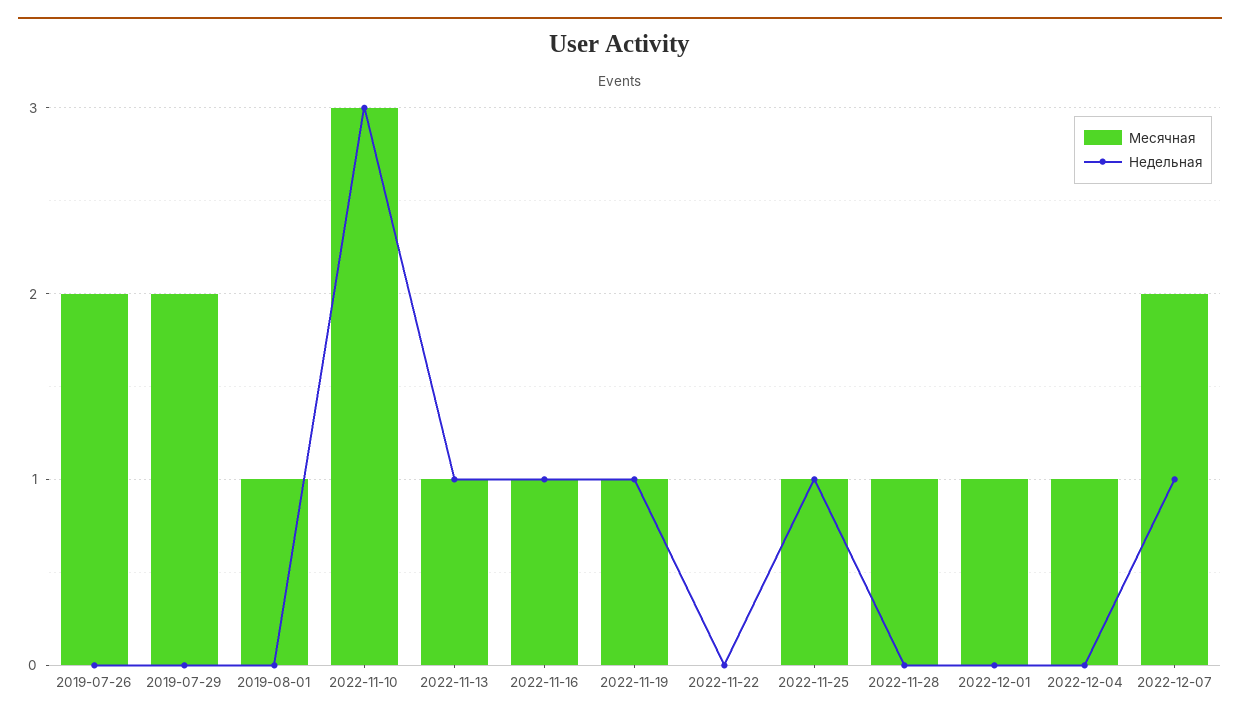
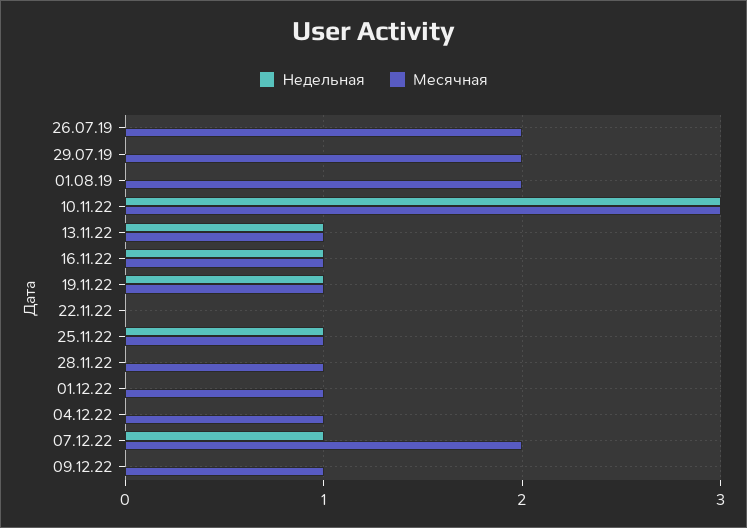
Месячная, 2019-08-01: 1 -> 2
Недельная, 09.12.22: none -> 0
Месячная, 09.12.22: none -> 1

